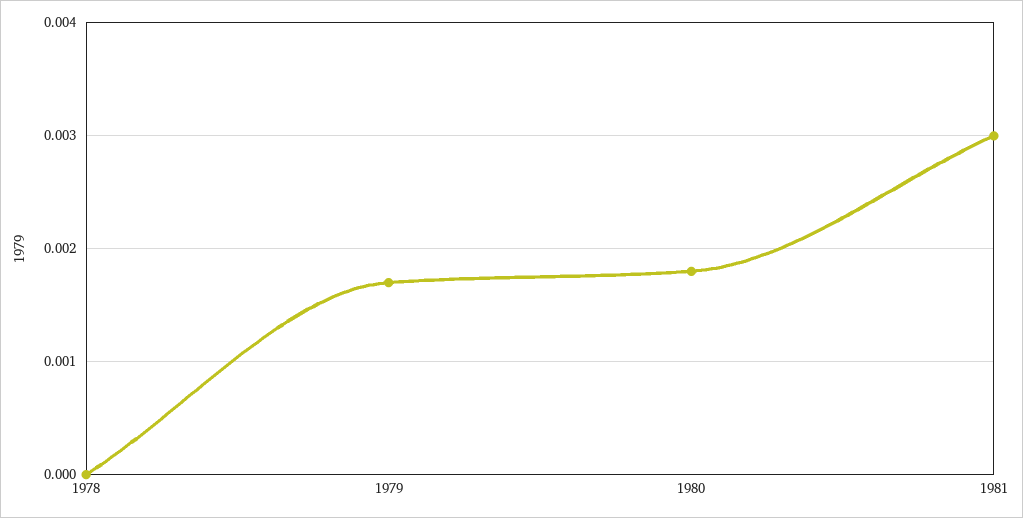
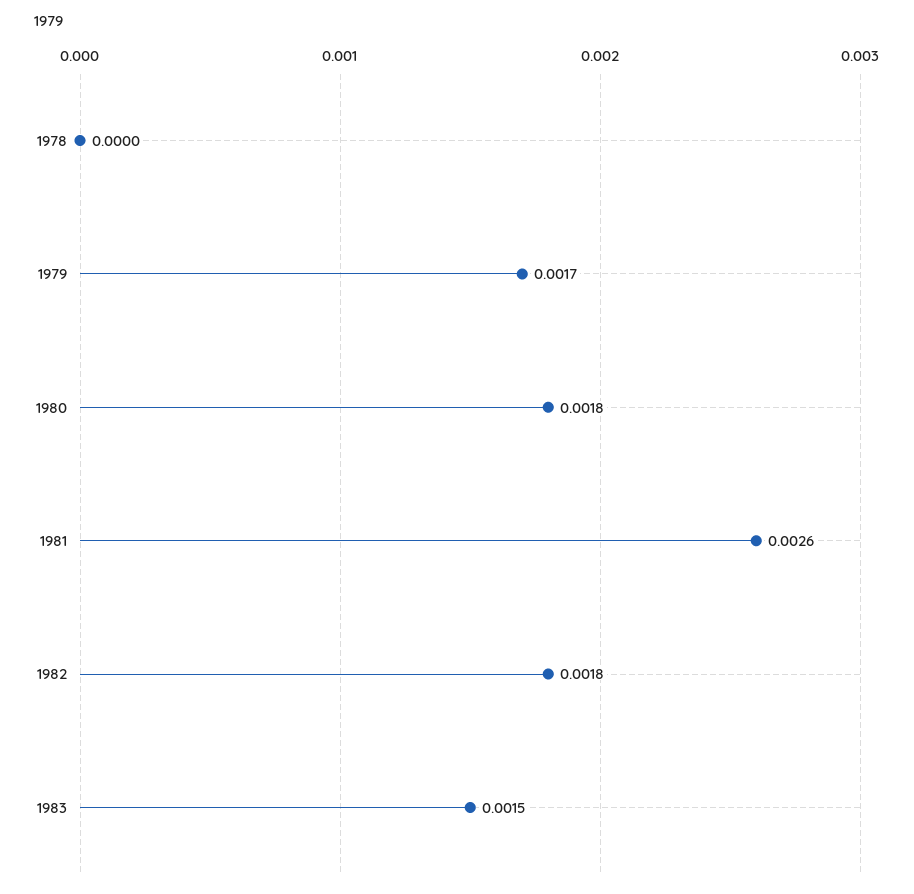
1981: 0.003 -> 0.0026
1982: none -> 0.0018
1983: none -> 0.0015

